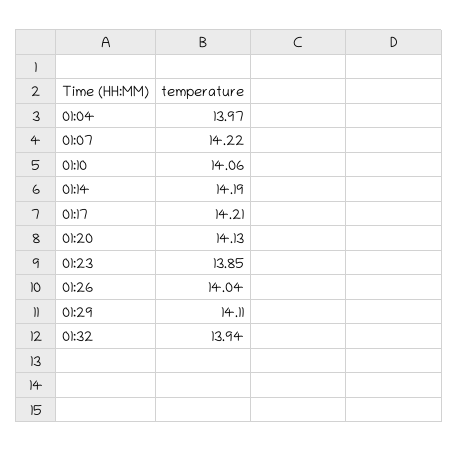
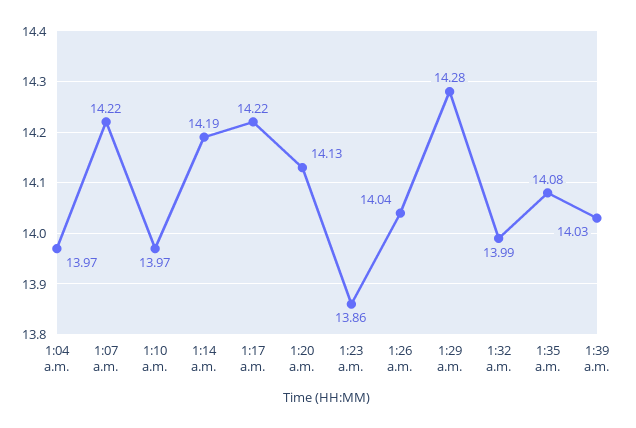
01:10: 14.06 -> 13.97
01:17: 14.21 -> 14.22
01:23: 13.85 -> 13.86
01:29: 14.11 -> 14.28
01:32: 13.94 -> 13.99
1:35 a.m.: none -> 14.08
1:39 a.m.: none -> 14.03

